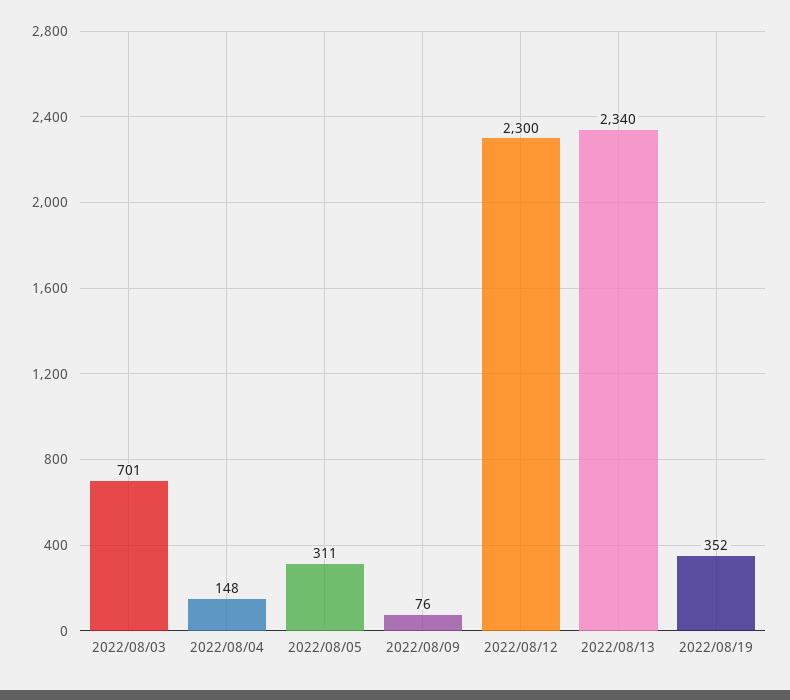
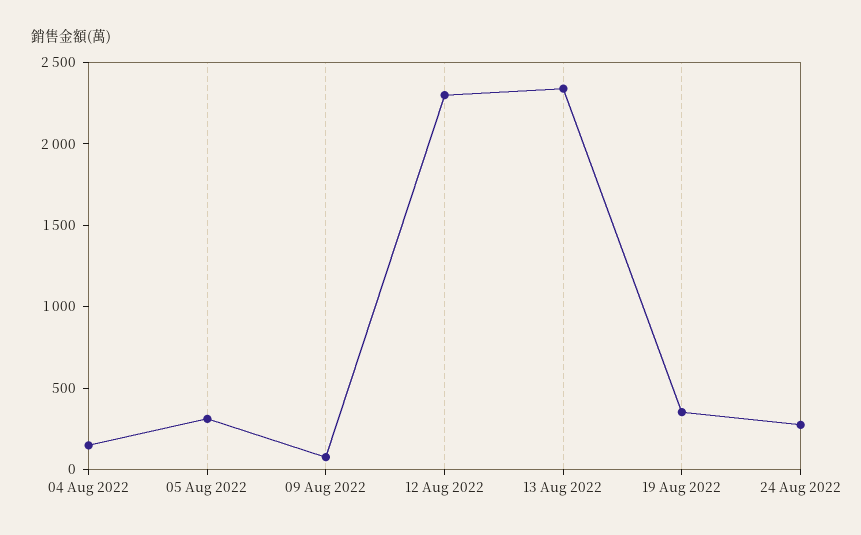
2022/08/03: 701 -> none
24 Aug 2022: none -> 300

